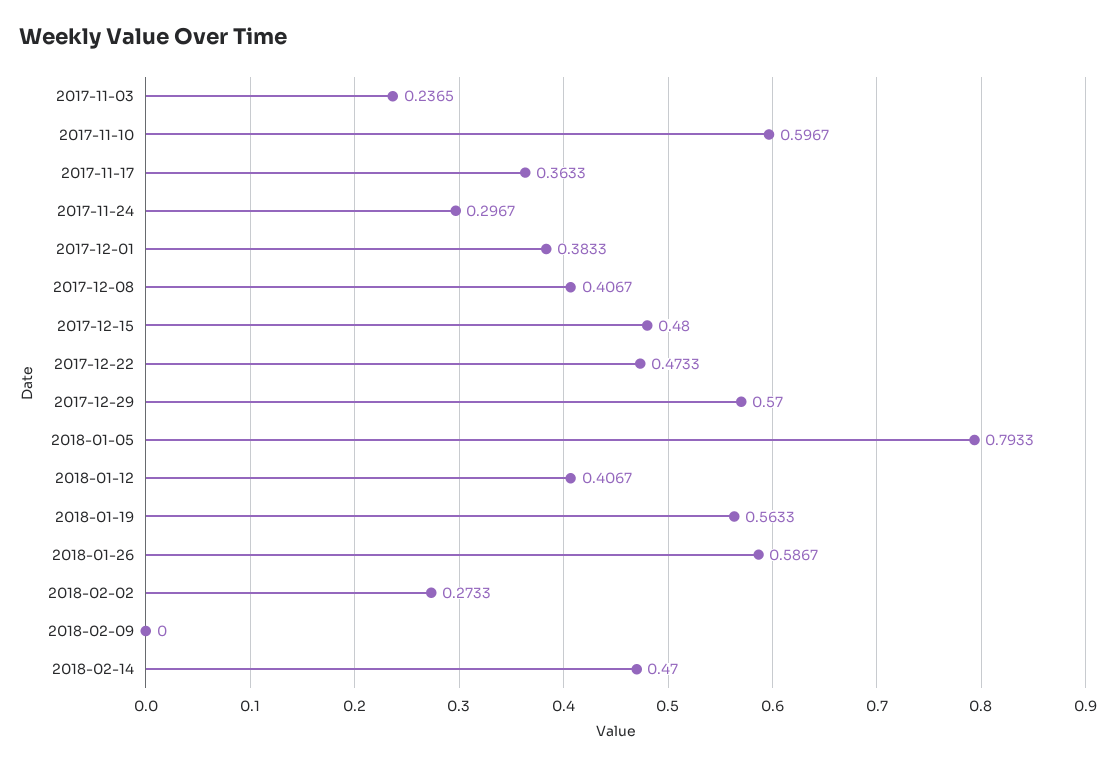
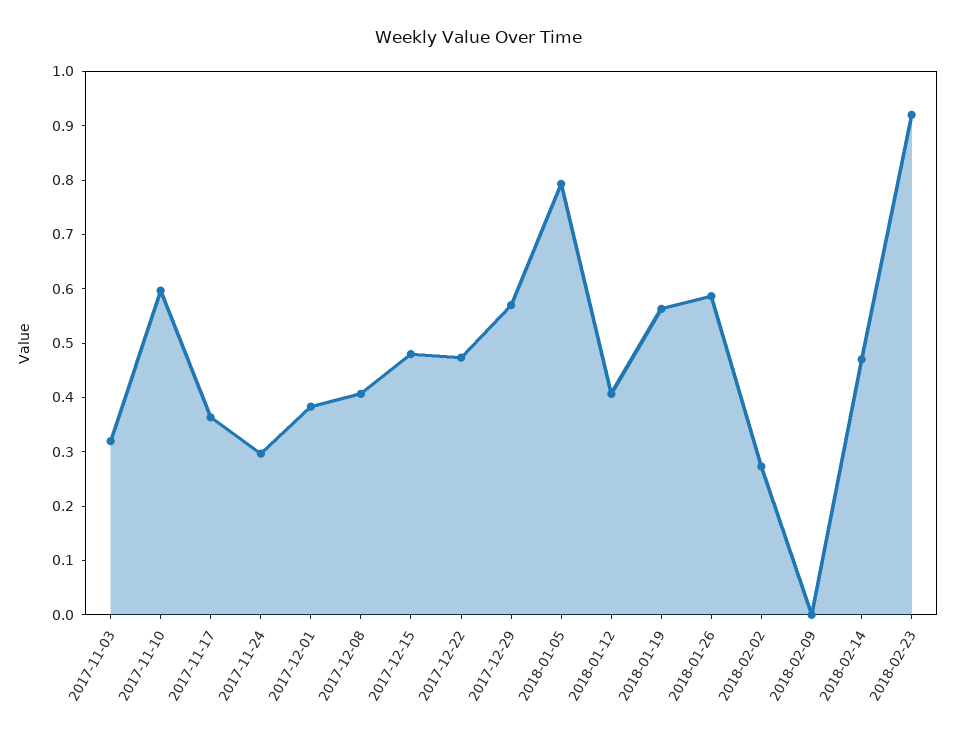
2017-11-03: 0.2365 -> 0.32
2018-02-23: none -> 0.92

